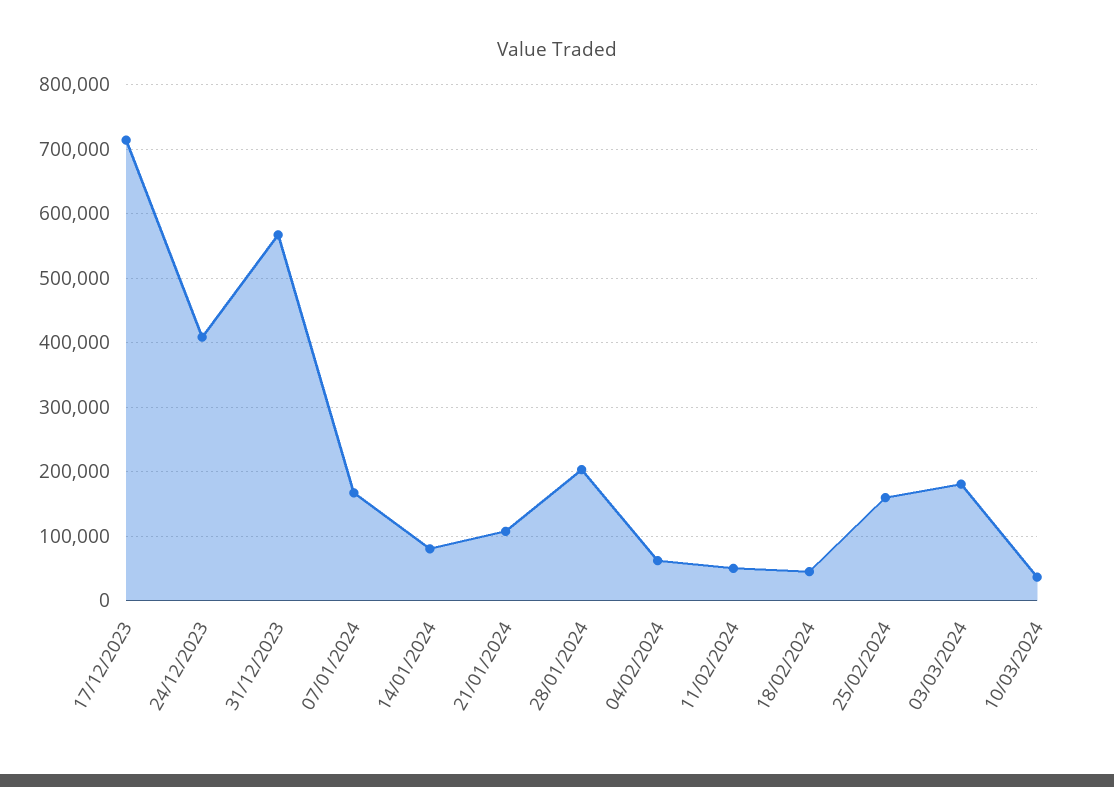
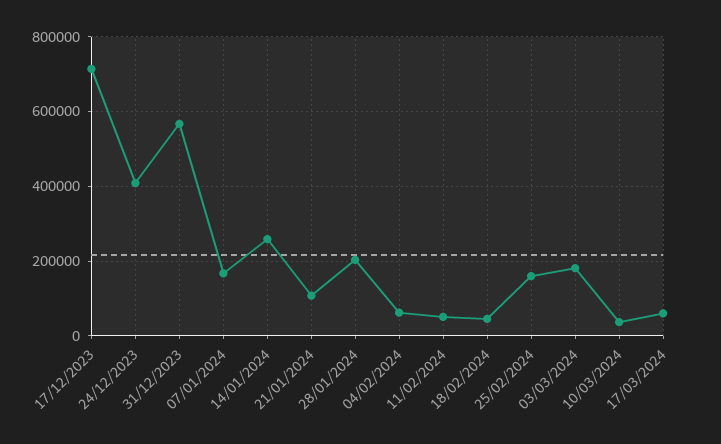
14/01/2024: 80000 -> 260000
17/03/2024: none -> 60000

